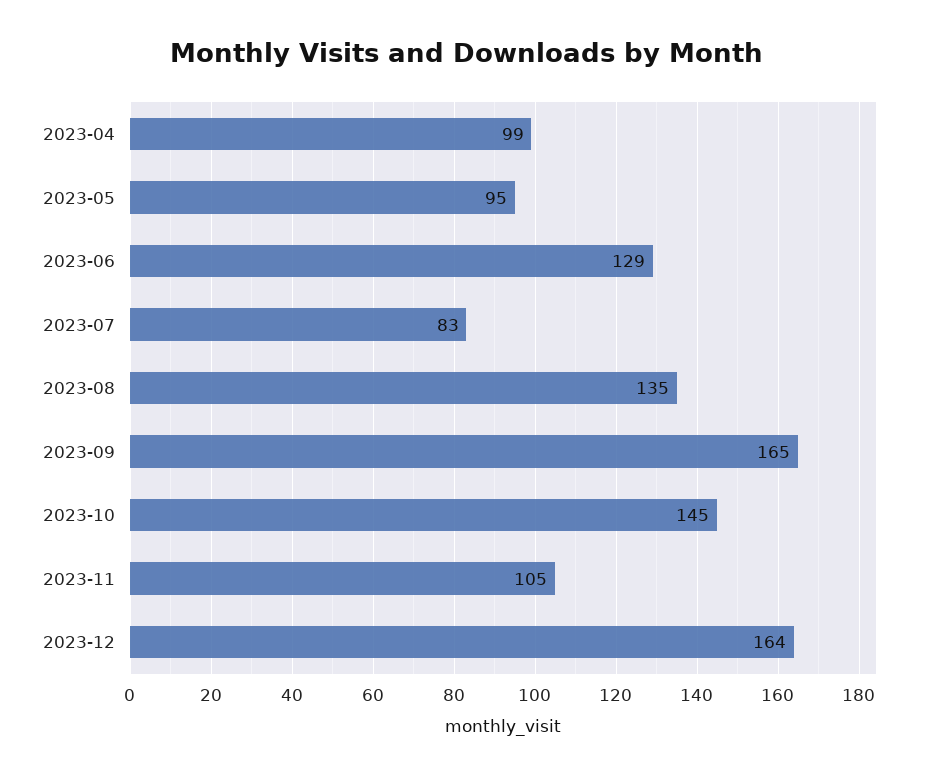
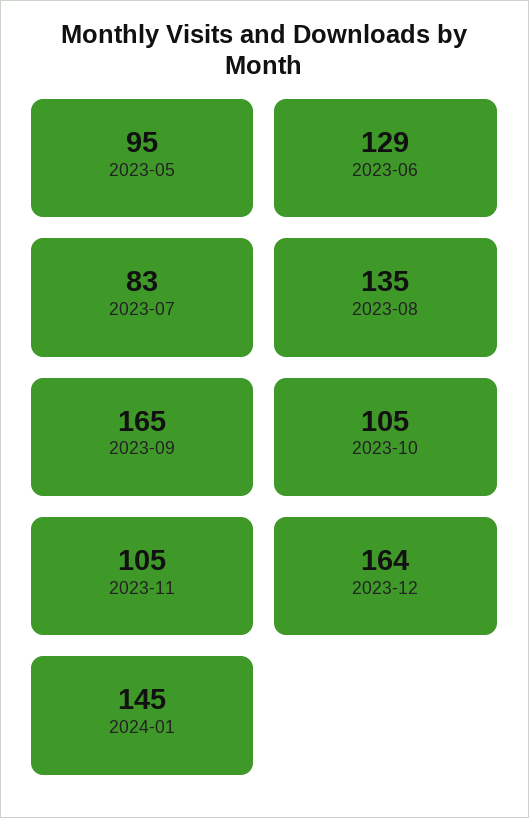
2023-04: 99 -> none
2023-10: 145 -> 105
2024-01: none -> 145

